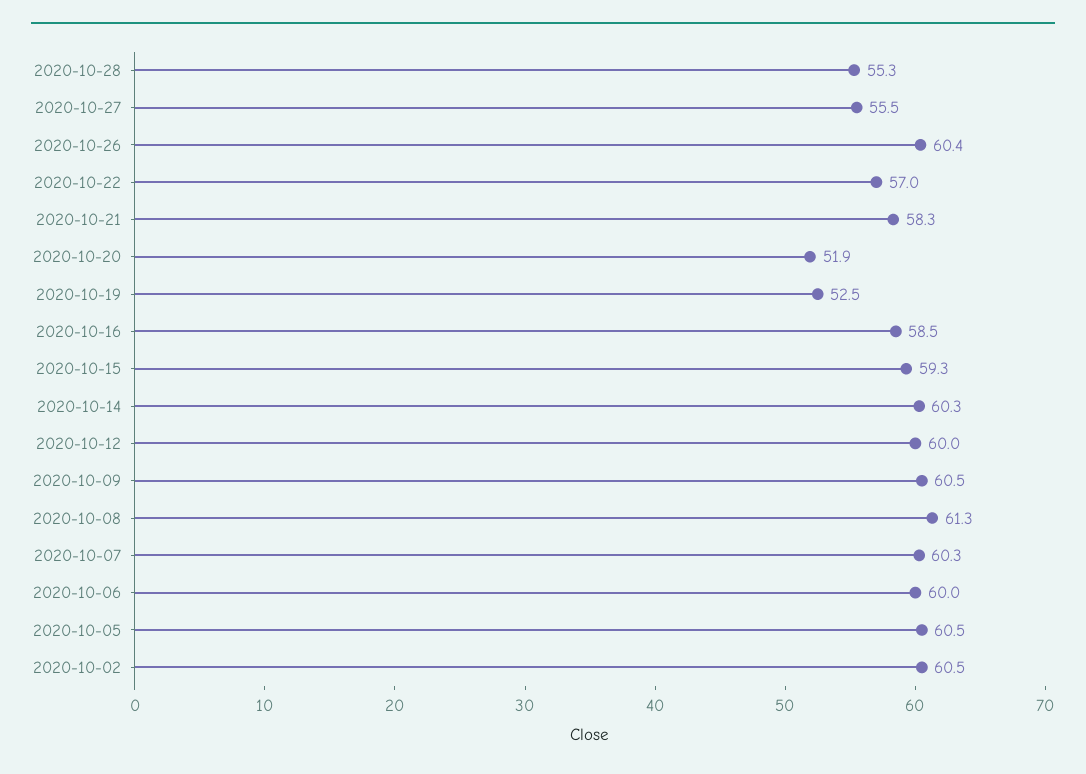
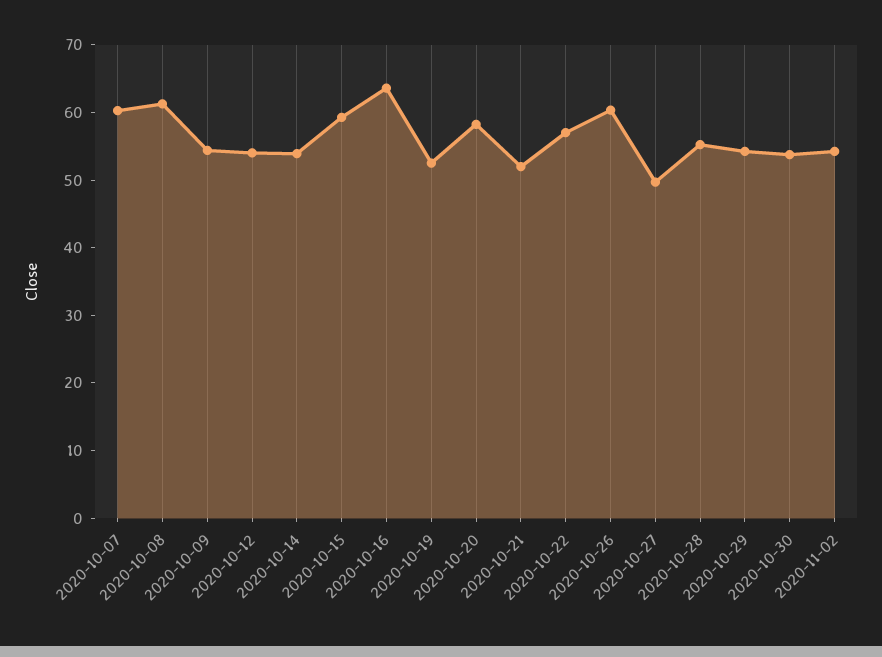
2020-10-27: 55.5 -> 50
2020-10-21: 58.3 -> 52
2020-10-20: 51.9 -> 58
2020-10-16: 58.5 -> 64
2020-10-14: 60.3 -> 54
2020-10-12: 60 -> 54
2020-10-09: 60.5 -> 54
2020-10-06: 60 -> none
2020-10-05: 60.5 -> none
2020-10-02: 60.5 -> none
2020-10-29: none -> 54
2020-10-30: none -> 54
2020-11-02: none -> 54

